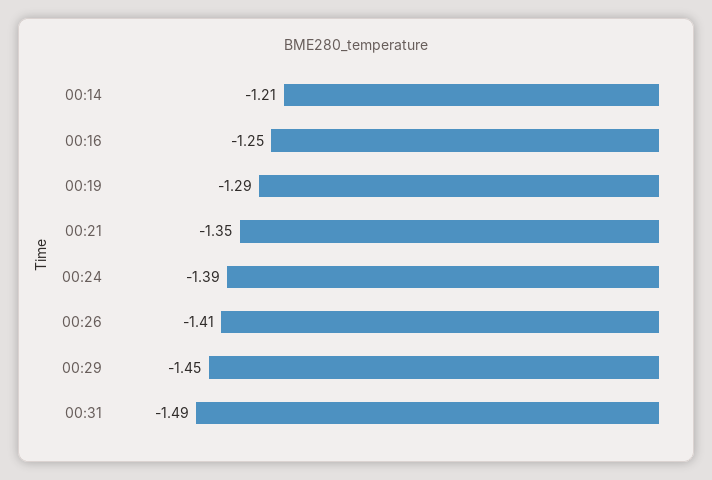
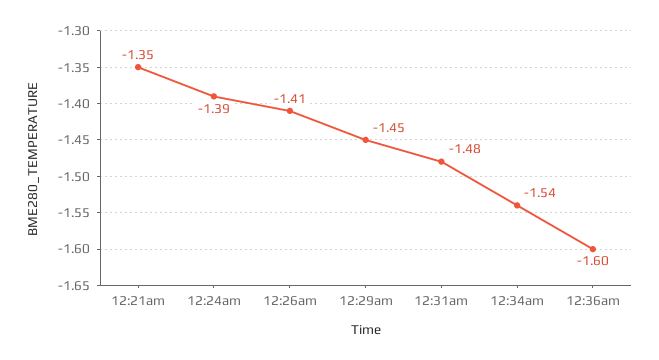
00:14: -1.21 -> none
00:16: -1.25 -> none
00:19: -1.29 -> none
00:31: -1.49 -> -1.48
12:34am: none -> -1.54
12:36am: none -> -1.6

